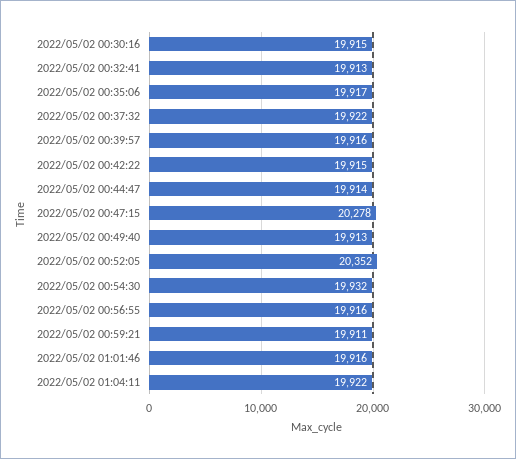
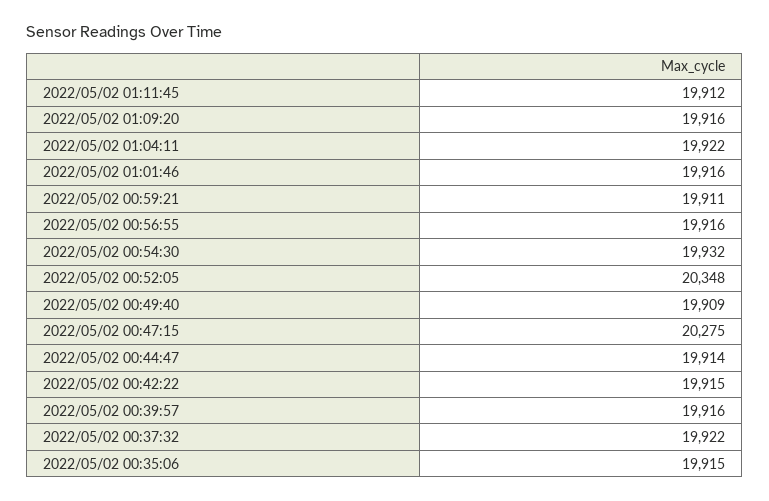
2022/05/02 00:30:16: 19915 -> none
2022/05/02 00:32:41: 19913 -> none
2022/05/02 00:35:06: 19917 -> 19915
2022/05/02 00:47:15: 20278 -> 20275
2022/05/02 00:49:40: 19913 -> 19909
2022/05/02 00:52:05: 20352 -> 20348
2022/05/02 01:11:45: none -> 19912
2022/05/02 01:09:20: none -> 19916

